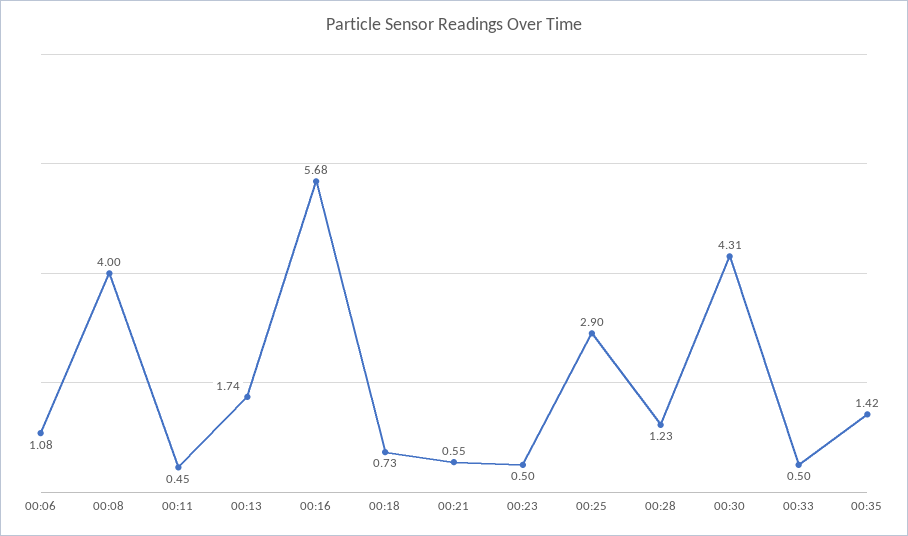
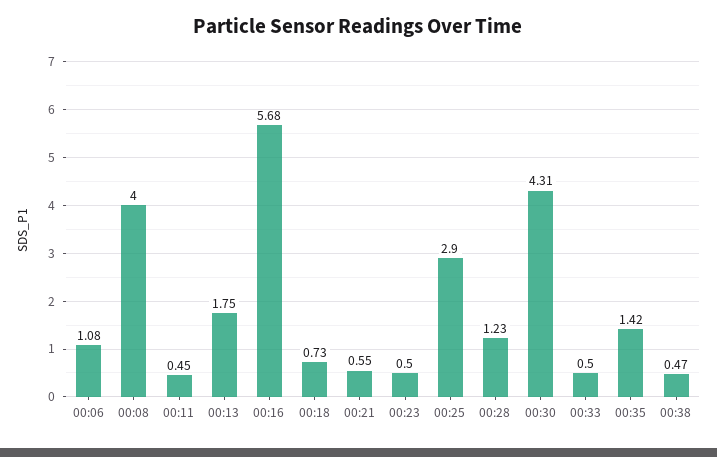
00:13: 1.74 -> 1.75
00:38: none -> 0.47

